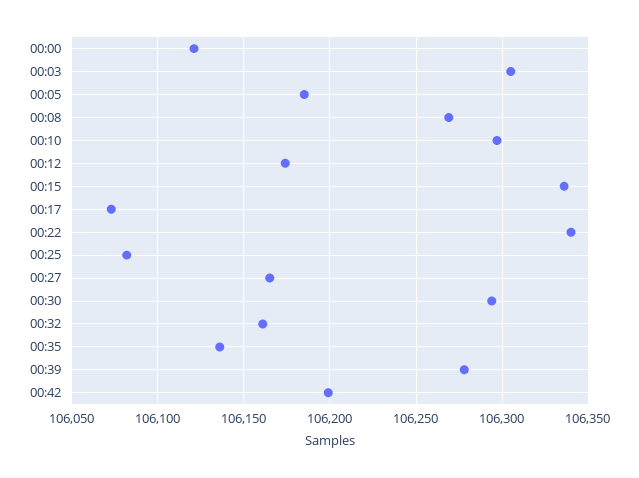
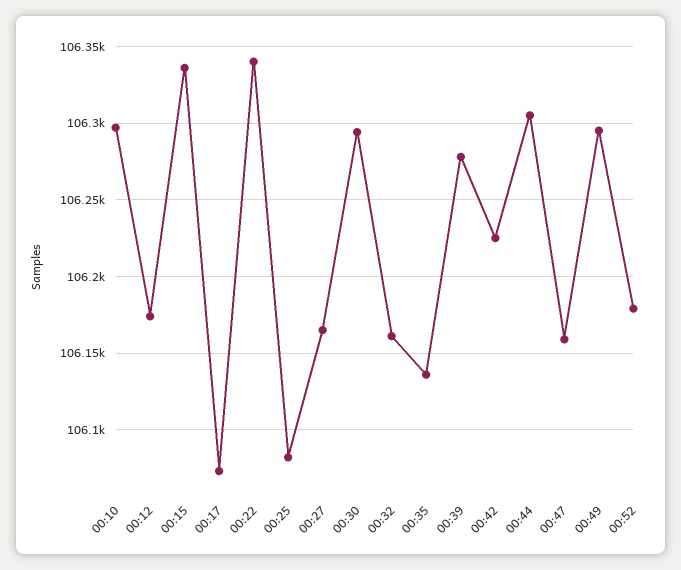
00:00: 106120 -> none
00:03: 106305 -> none
00:05: 106185 -> none
00:08: 106270 -> none
00:42: 106200 -> 106225
00:44: none -> 106305
00:47: none -> 106160
00:49: none -> 106295
00:52: none -> 106180

